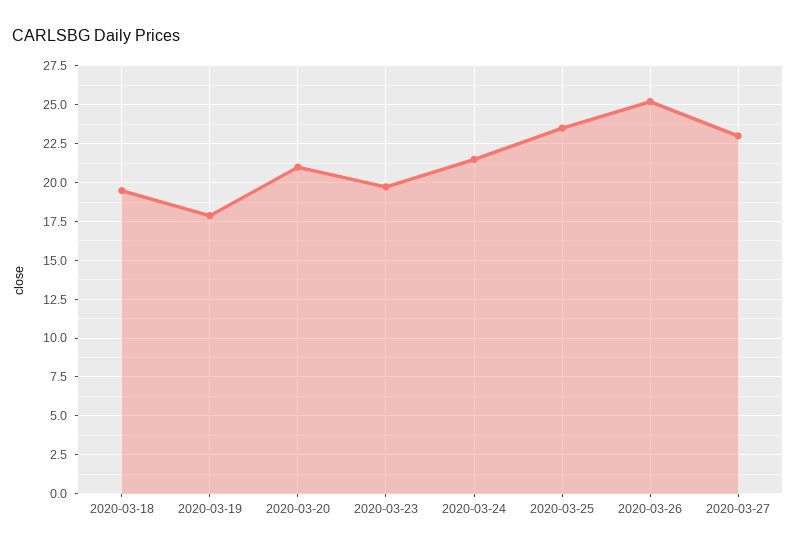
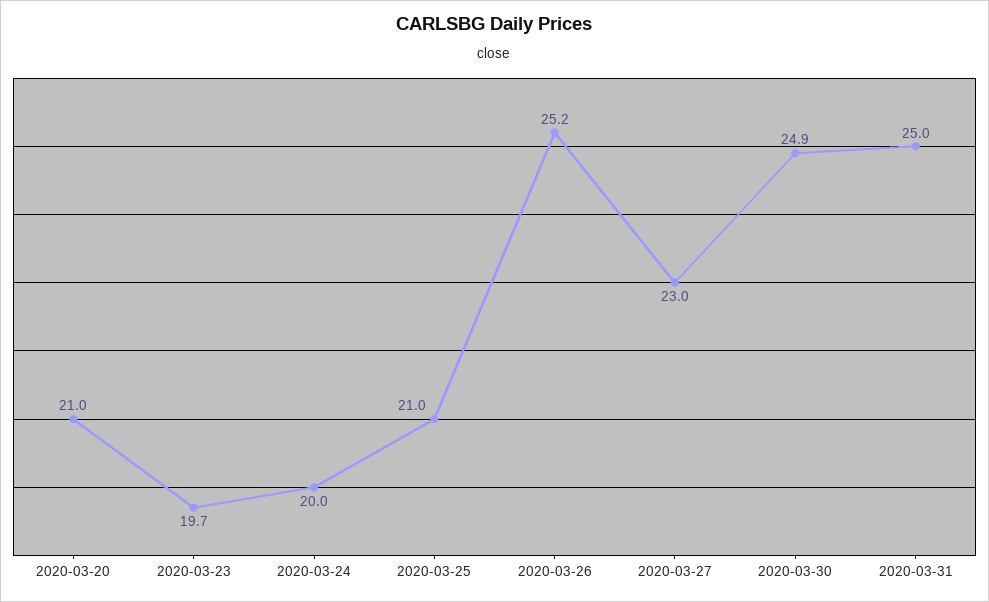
2020-03-18: 19.5 -> none
2020-03-19: 18 -> none
2020-03-24: 21.5 -> 20
2020-03-25: 23.5 -> 21
2020-03-30: none -> 24.9
2020-03-31: none -> 25

